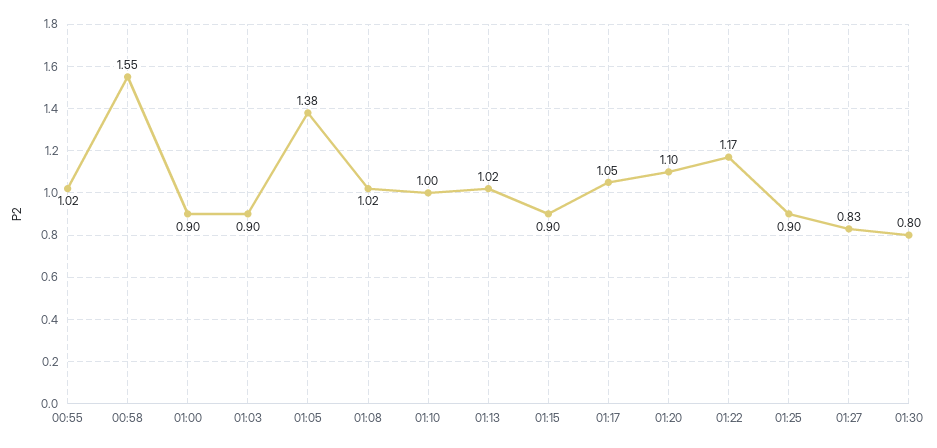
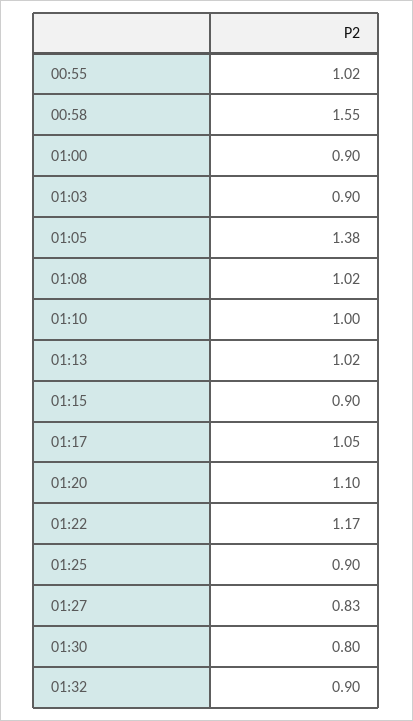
01:32: none -> 0.9

